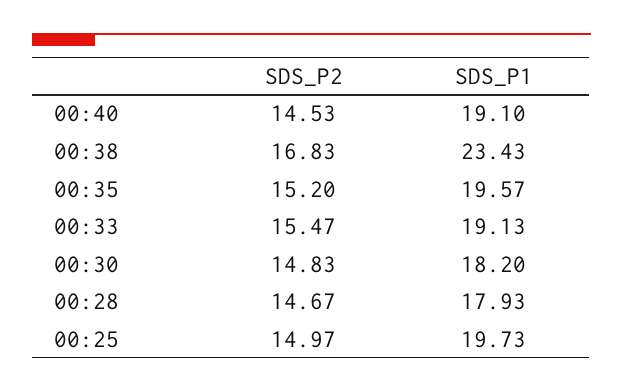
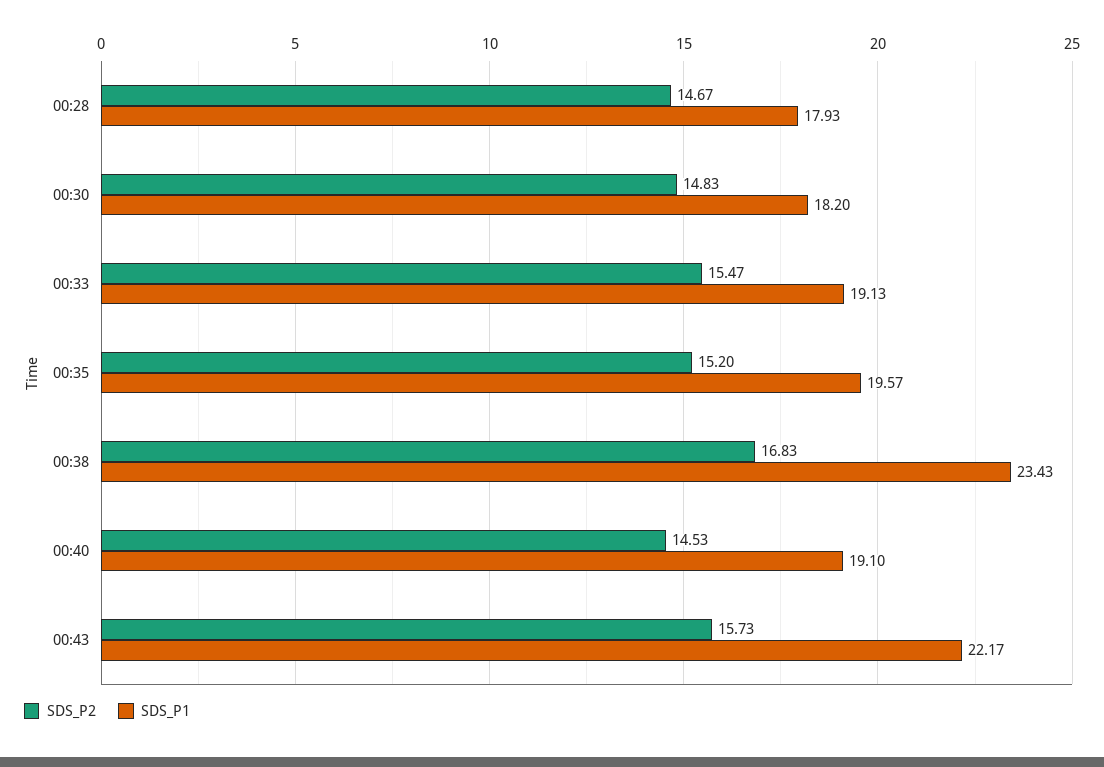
SDS_P2, 00:25: 14.97 -> none
SDS_P1, 00:25: 19.73 -> none
SDS_P2, 00:43: none -> 15.73
SDS_P1, 00:43: none -> 22.17

